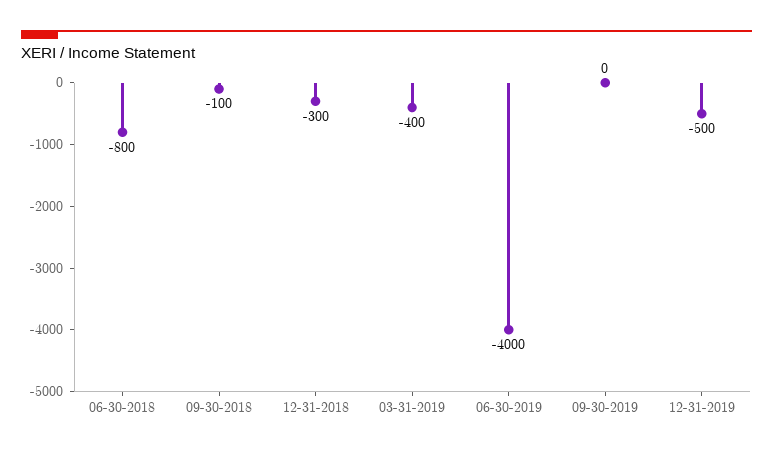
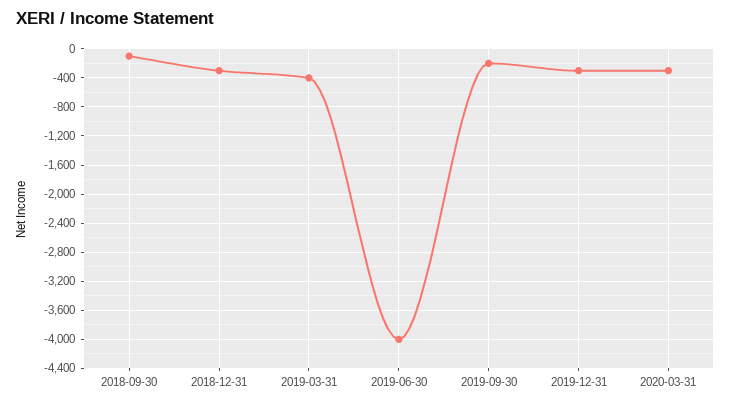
06-30-2018: -800 -> none
09-30-2019: 0 -> -200
12-31-2019: -500 -> -300
2020-03-31: none -> -300

